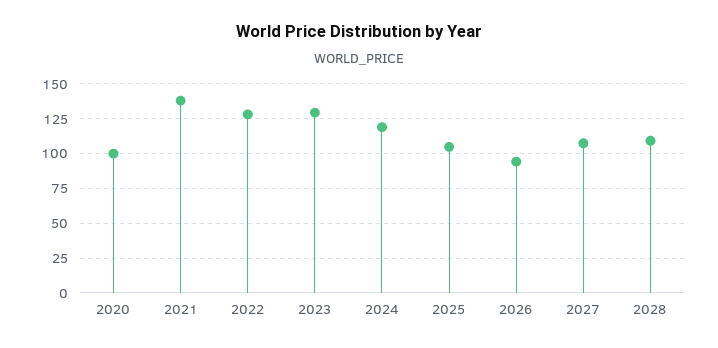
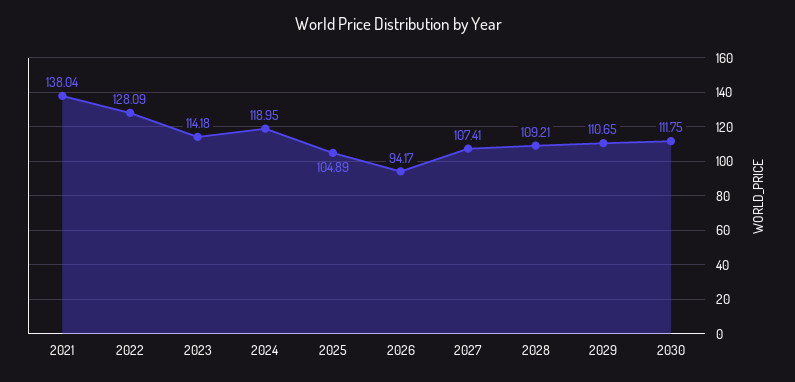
2020: 100 -> none
2023: 130 -> 114.18
2029: none -> 110.65
2030: none -> 111.75

